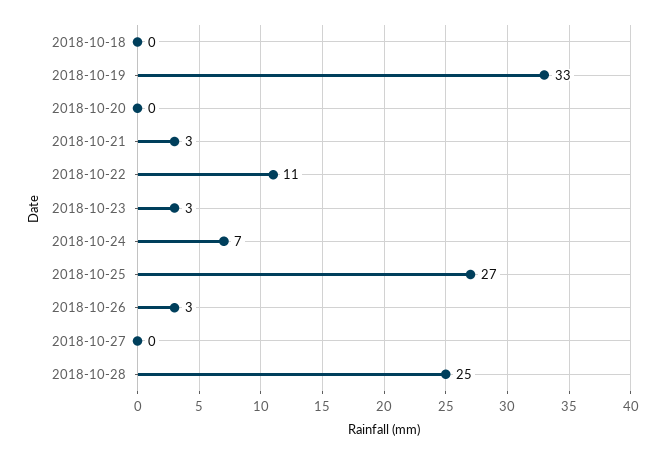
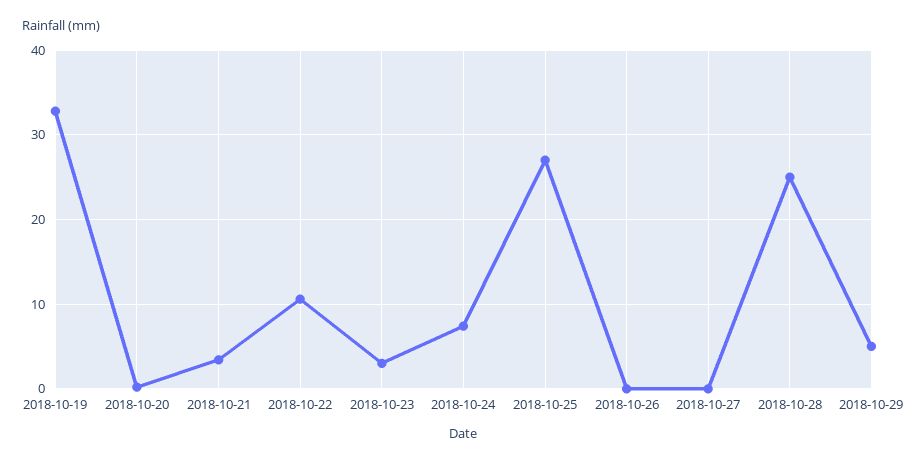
2018-10-18: 0 -> none
2018-10-26: 3 -> 0
2018-10-29: none -> 5

